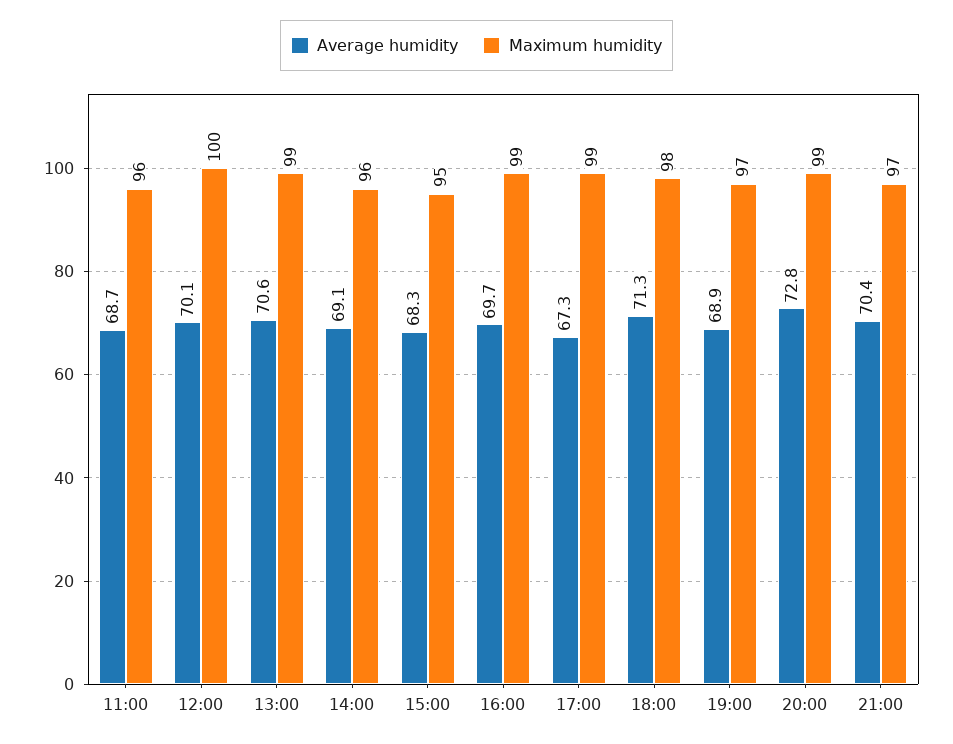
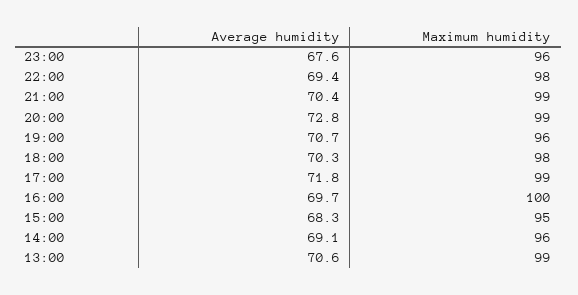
Average humidity, 11:00: 68.7 -> none
Maximum humidity, 11:00: 96 -> none
Average humidity, 12:00: 70.1 -> none
Maximum humidity, 12:00: 100 -> none
Maximum humidity, 16:00: 99 -> 100
Average humidity, 17:00: 67.3 -> 71.8
Average humidity, 18:00: 71.3 -> 70.3
Average humidity, 19:00: 68.9 -> 70.7
Maximum humidity, 19:00: 97 -> 96
Maximum humidity, 21:00: 97 -> 99
Average humidity, 23:00: none -> 67.6
Maximum humidity, 23:00: none -> 96
Average humidity, 22:00: none -> 69.4
Maximum humidity, 22:00: none -> 98

